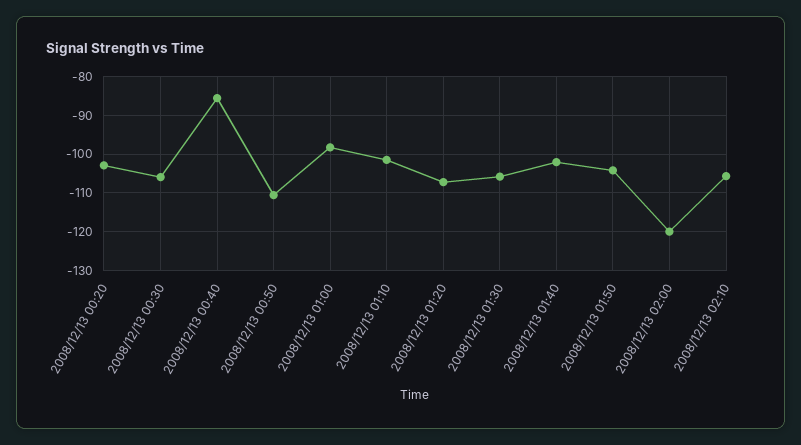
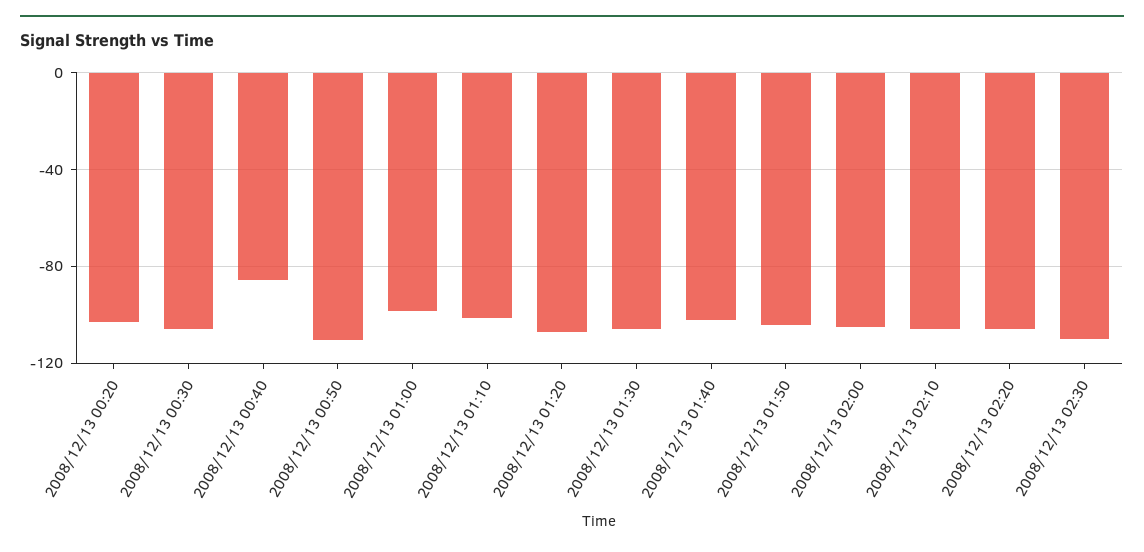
2008/12/13 02:00: -120 -> -105
2008/12/13 02:20: none -> -105
2008/12/13 02:30: none -> -110

